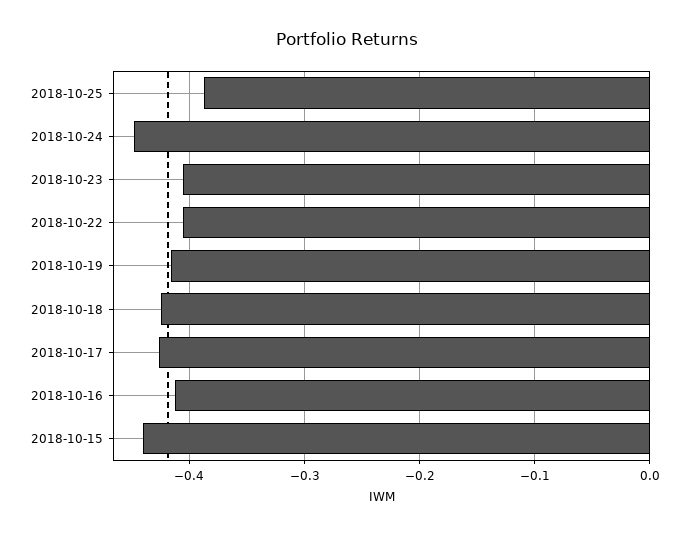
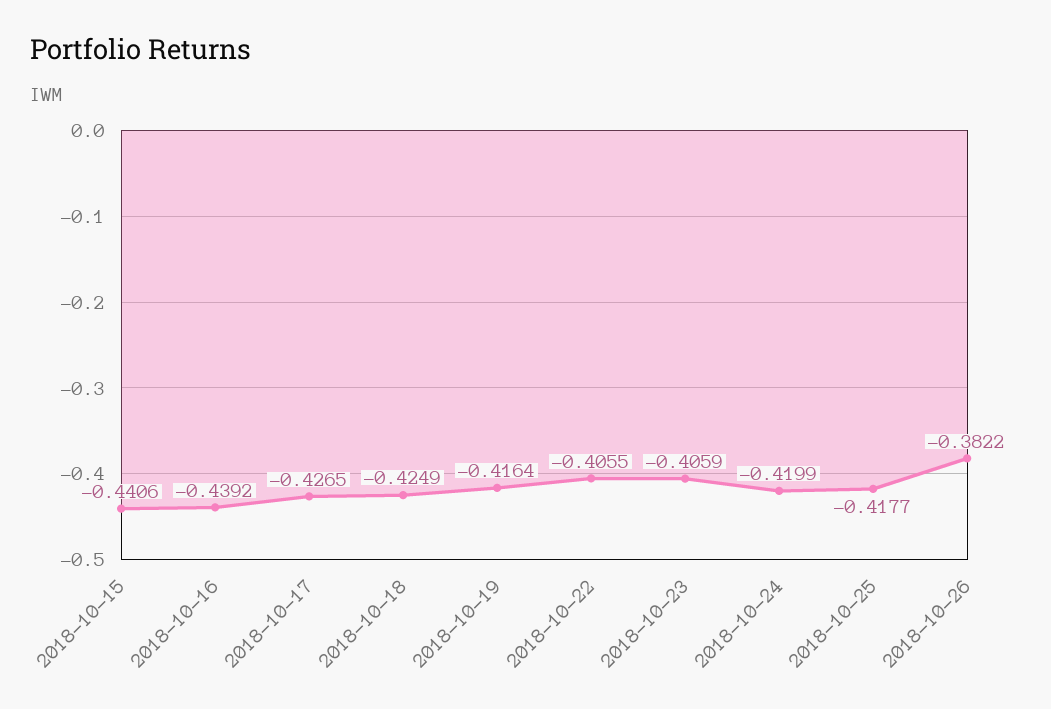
2018-10-25: -0.39 -> -0.4177
2018-10-24: -0.45 -> -0.4199
2018-10-16: -0.41 -> -0.4392
2018-10-26: none -> -0.3822

